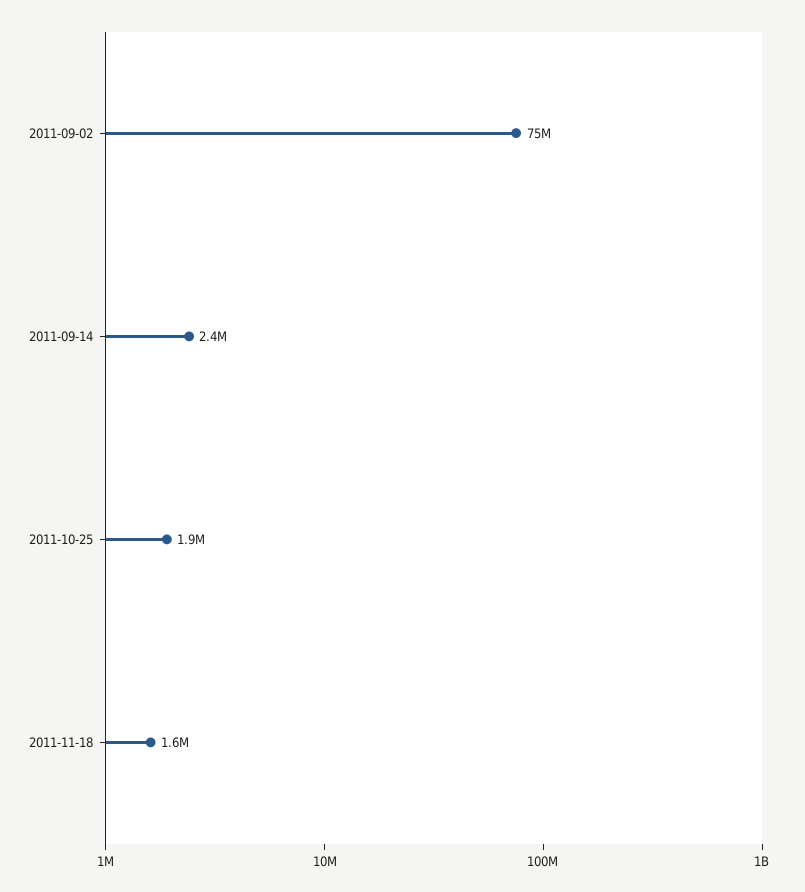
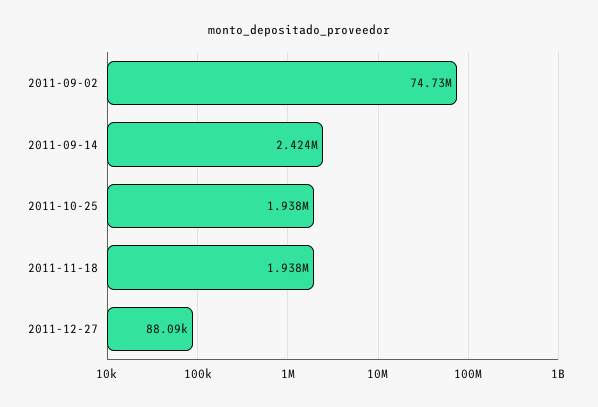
2011-11-18: 1600000 -> 1938000
2011-12-27: none -> 88090

